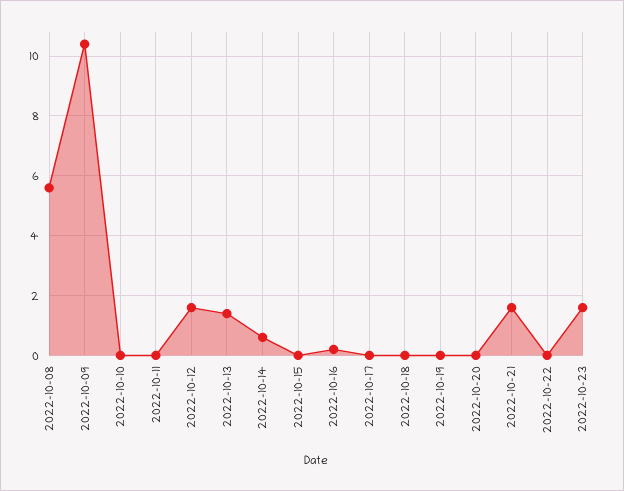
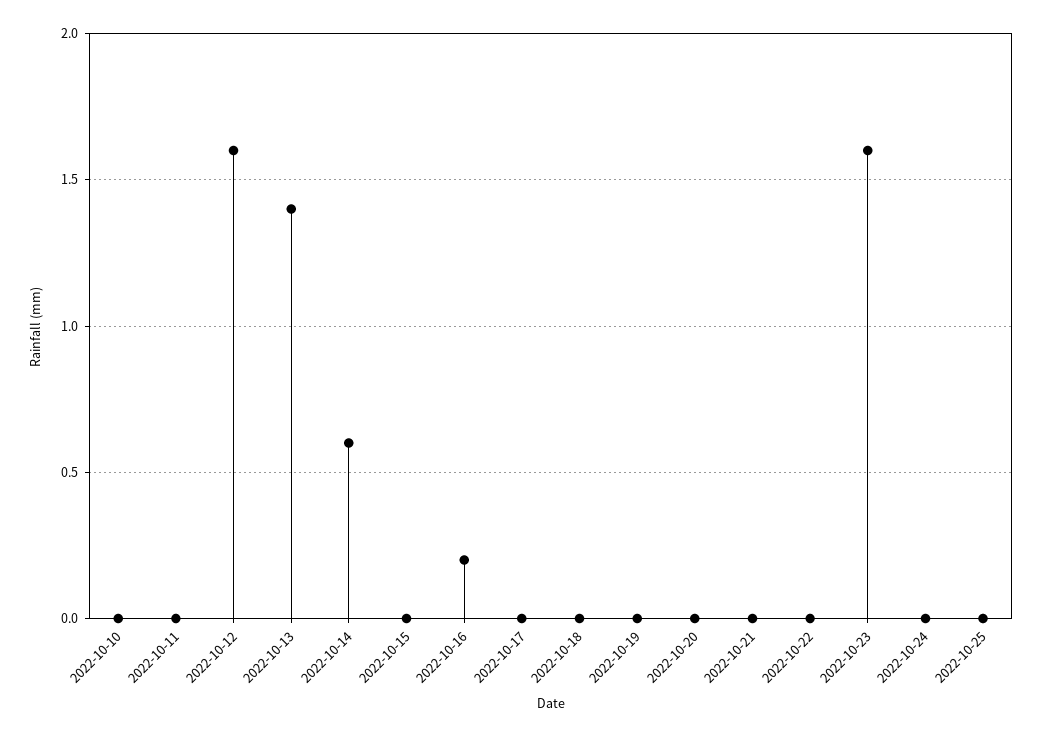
2022-10-08: 5.5 -> none
2022-10-09: 10.5 -> none
2022-10-21: 1.5 -> 0
2022-10-24: none -> 0
2022-10-25: none -> 0

